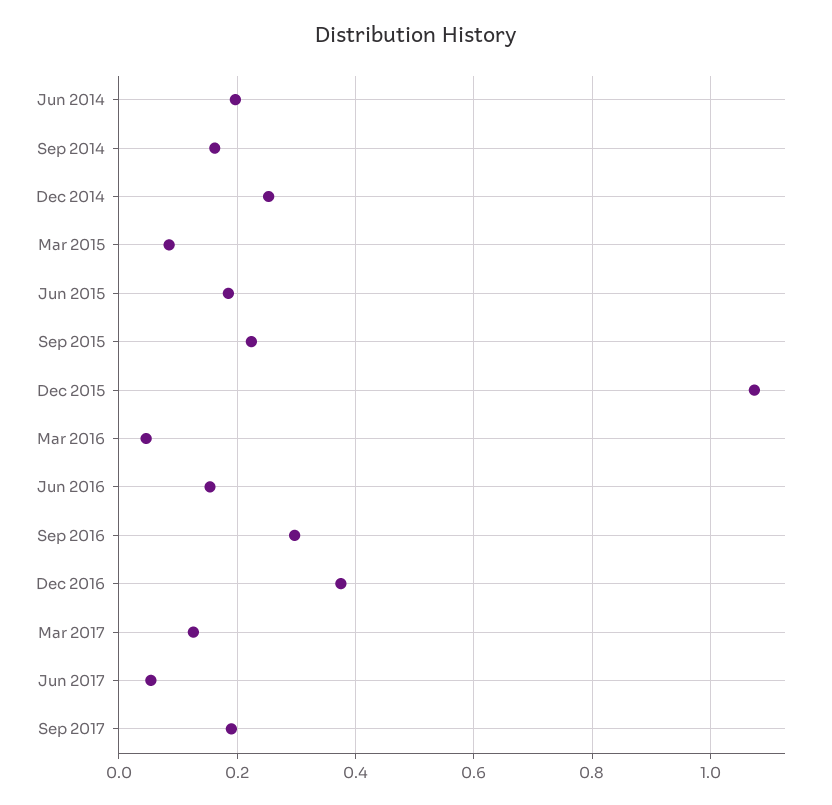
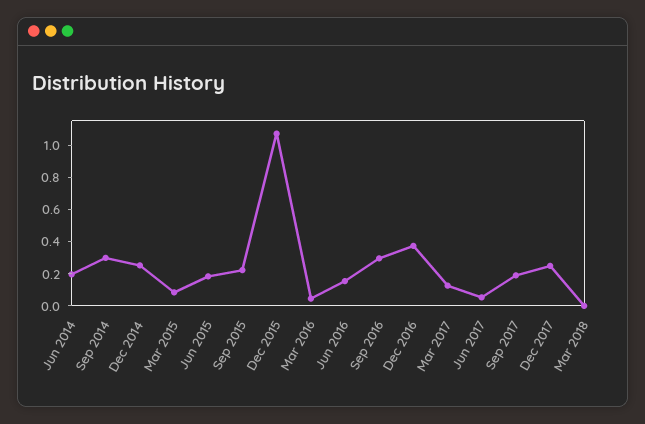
Sep 2014: 0.16 -> 0.3
Dec 2017: none -> 0.25
Mar 2018: none -> 0

